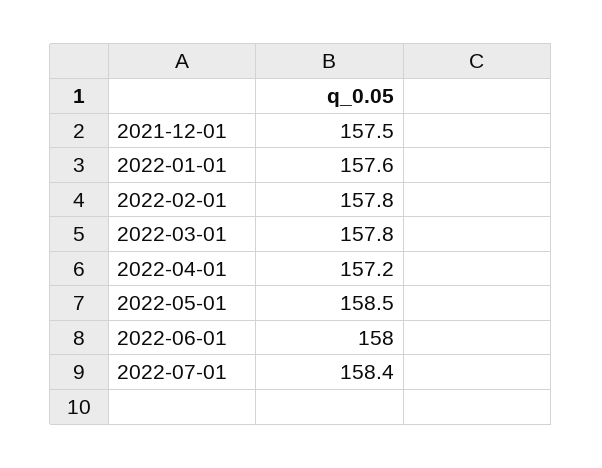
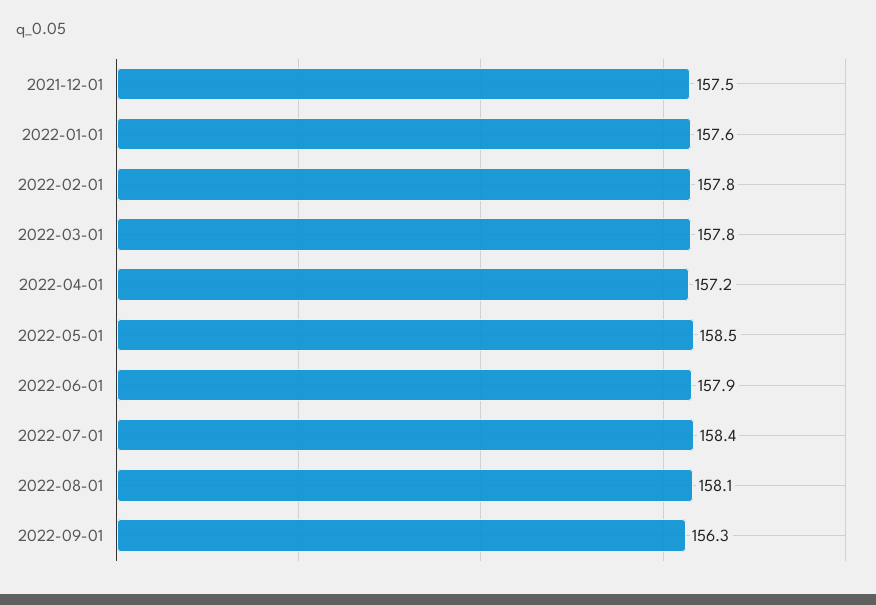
2022-06-01: 158 -> 157.9
2022-08-01: none -> 158.1
2022-09-01: none -> 156.3

